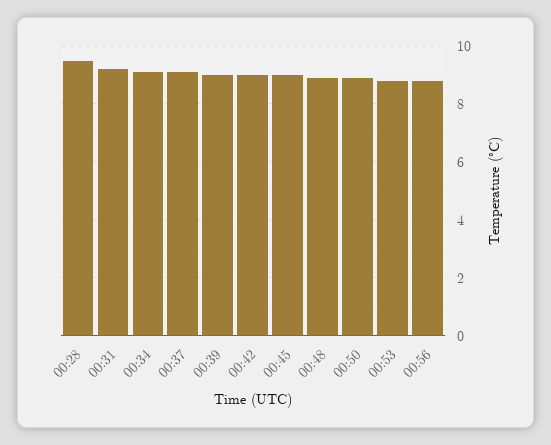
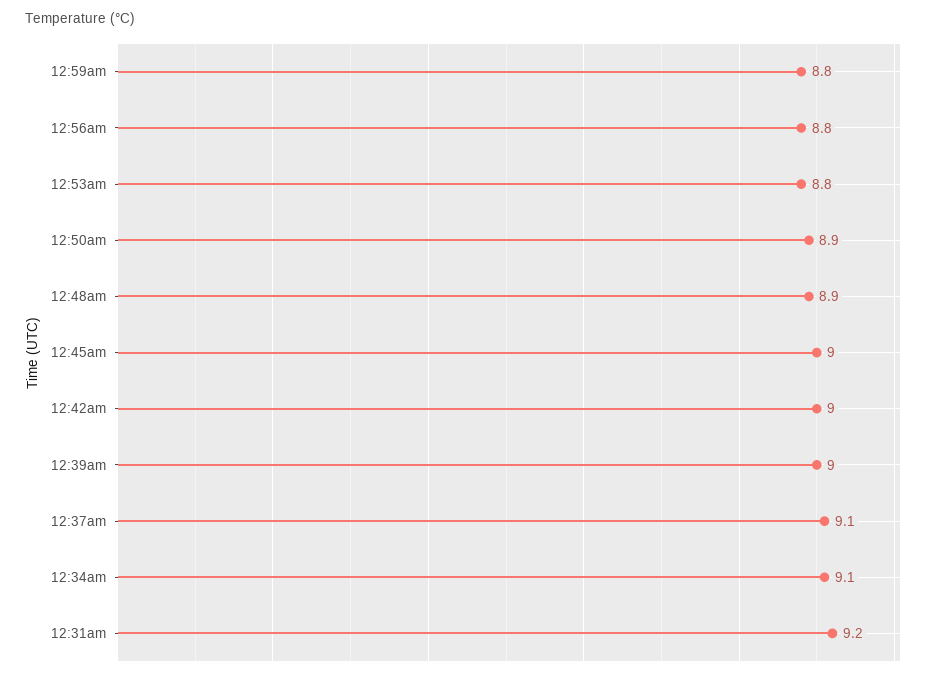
00:28: 9.5 -> none
12:59am: none -> 8.8

